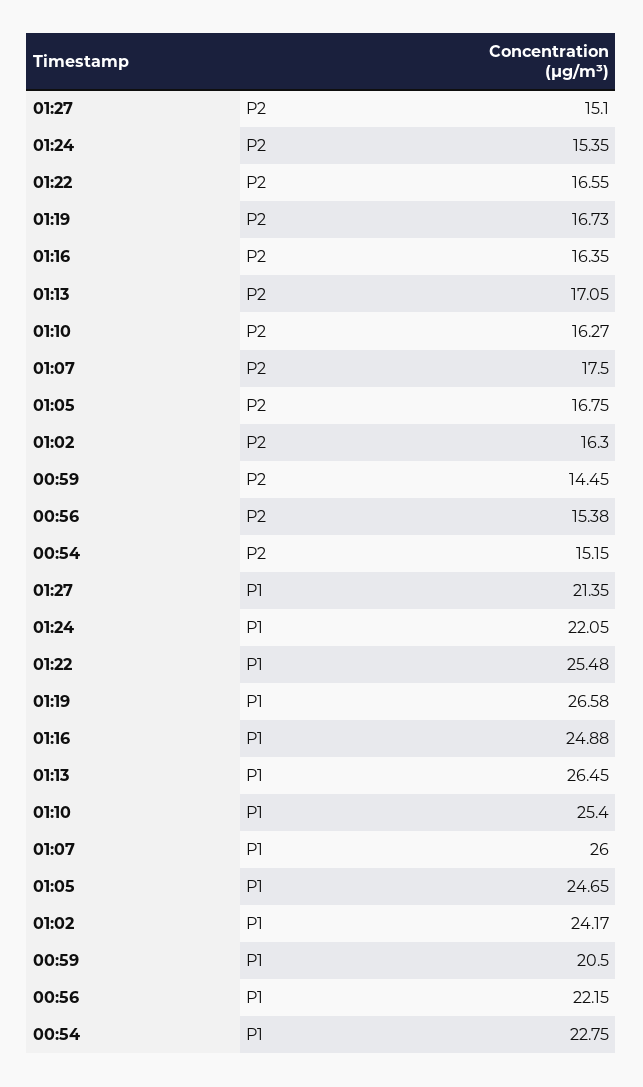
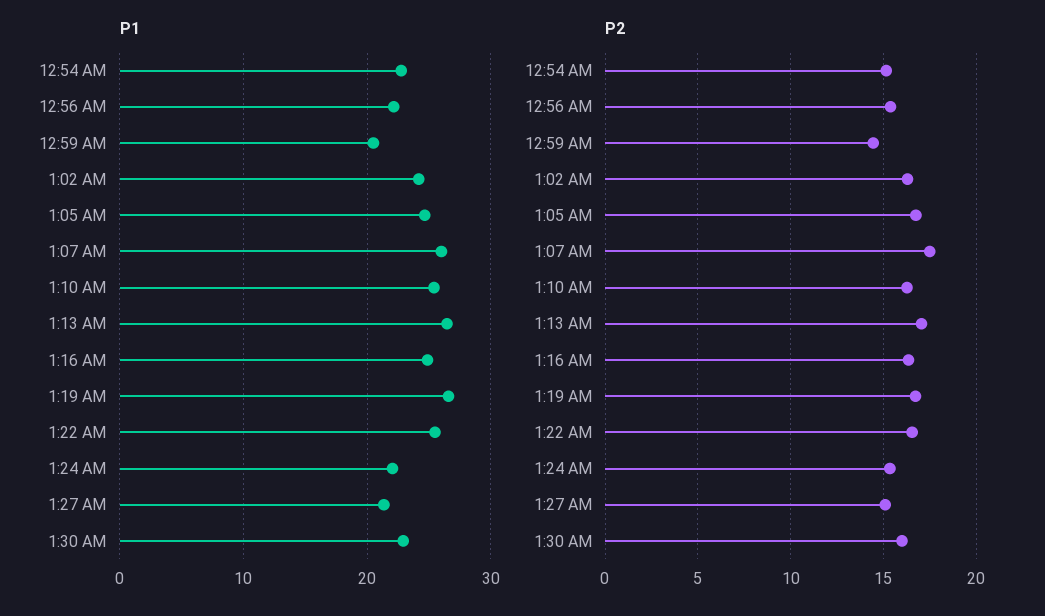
P1, 1:30 AM: none -> 23
P2, 1:30 AM: none -> 16

